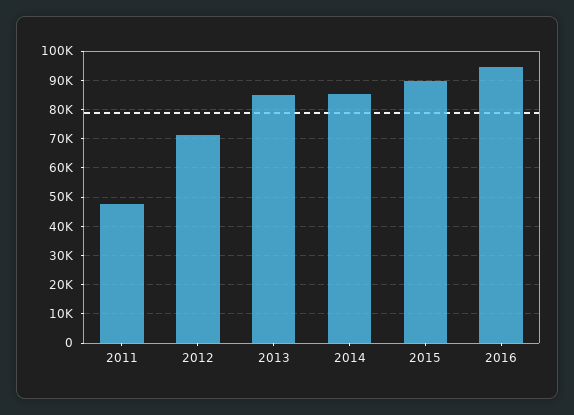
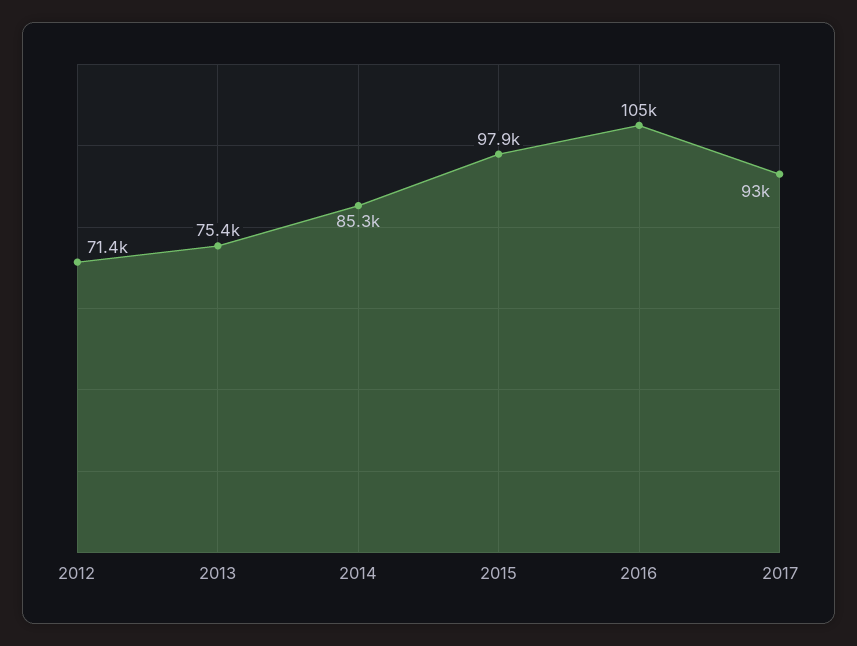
2011: 47500 -> none
2013: 85000 -> 75400
2015: 90000 -> 97900
2016: 95000 -> 105000
2017: none -> 93000

